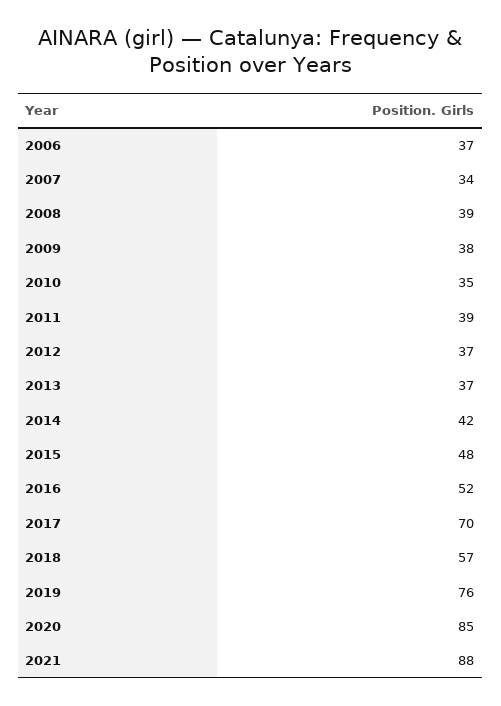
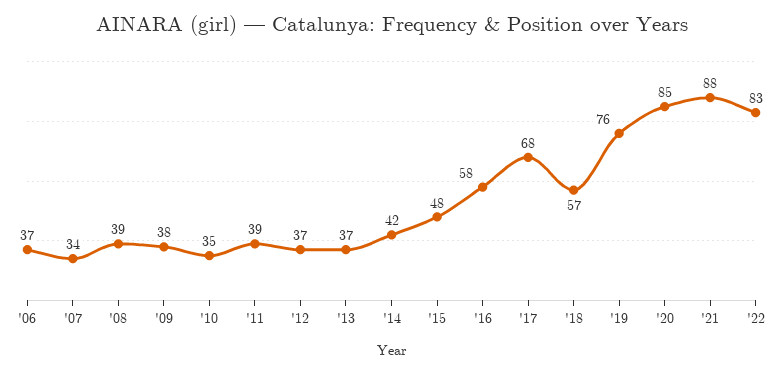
2016: 52 -> 58
2017: 70 -> 68
'22: none -> 83

